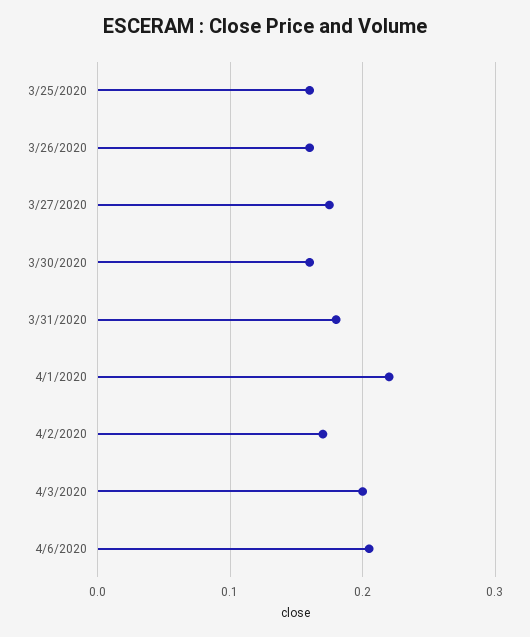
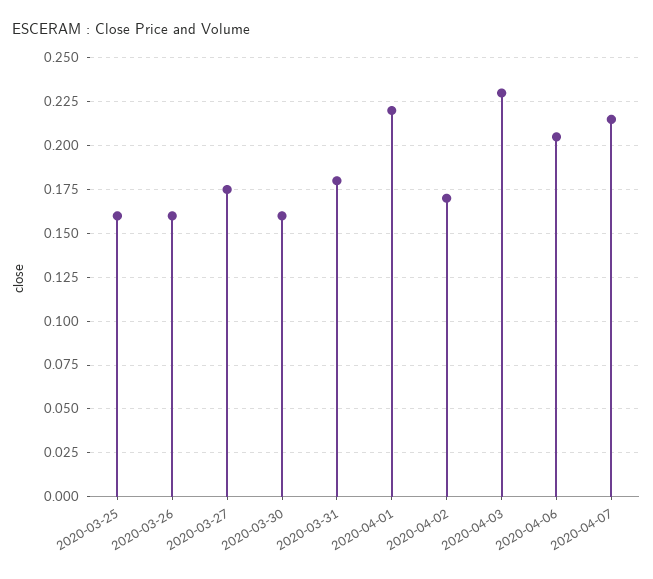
4/3/2020: 0.2 -> 0.23
2020-04-07: none -> 0.215

